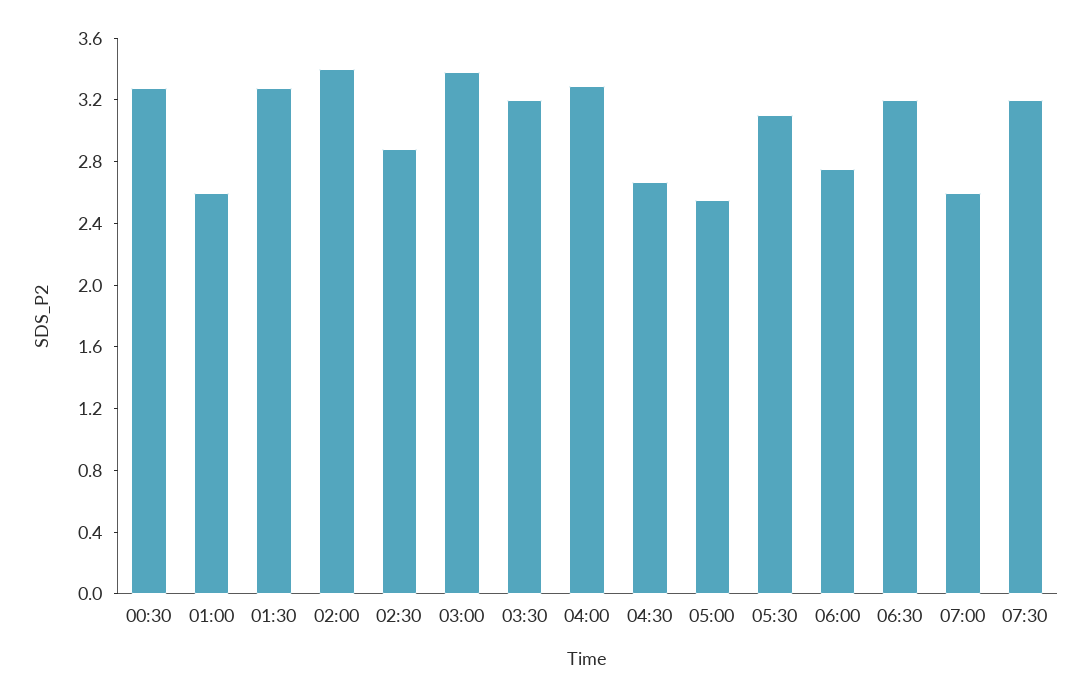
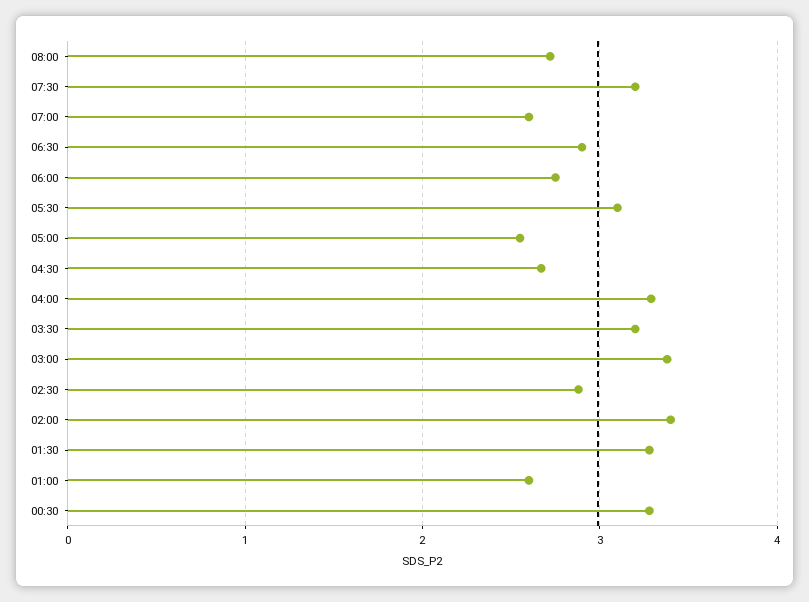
06:30: 3.2 -> 2.9
08:00: none -> 2.7

